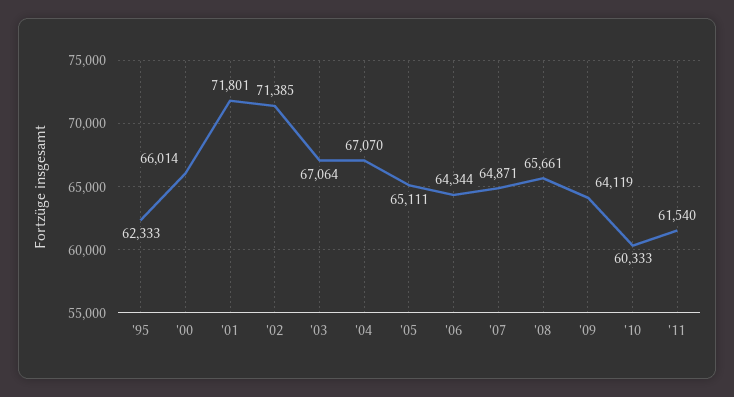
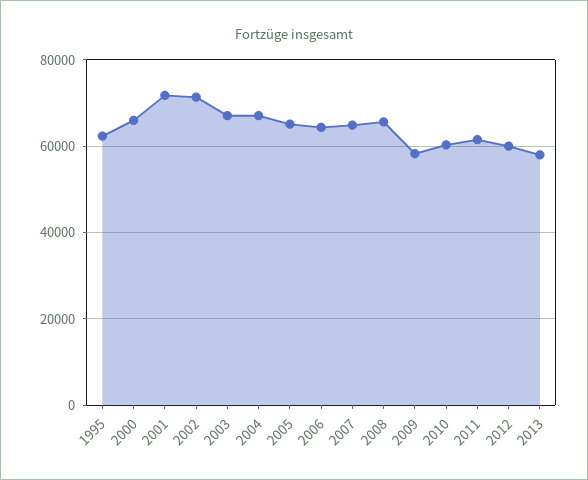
'09: 64119 -> 58000
2012: none -> 60000
2013: none -> 58000

